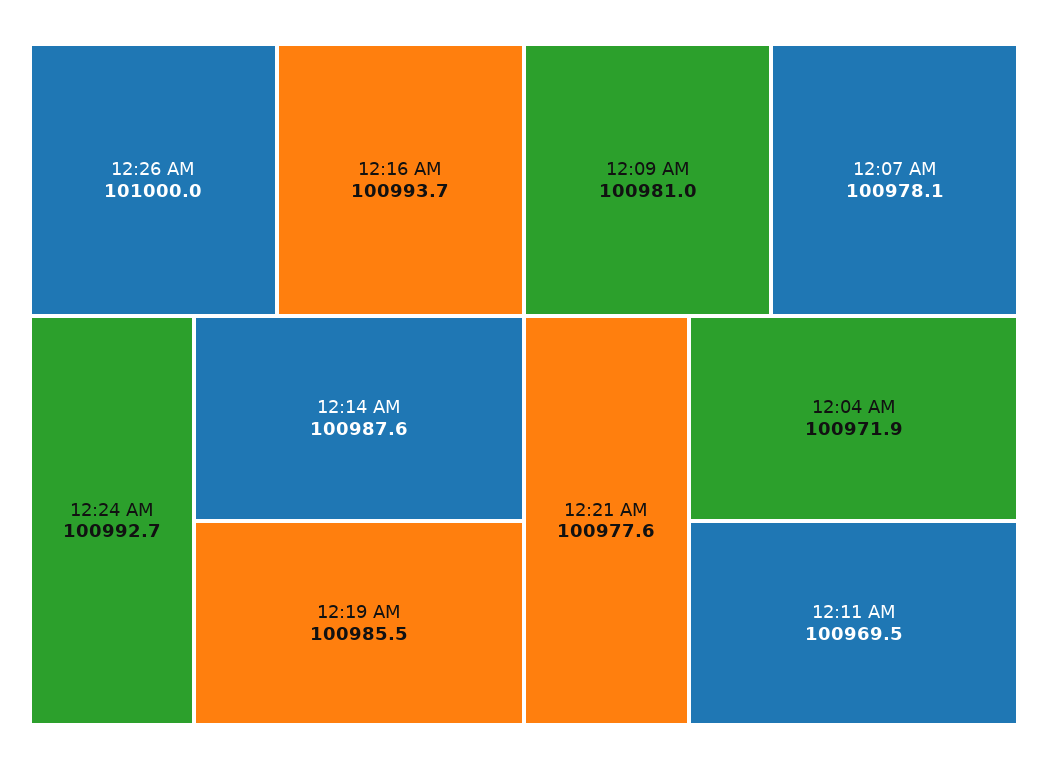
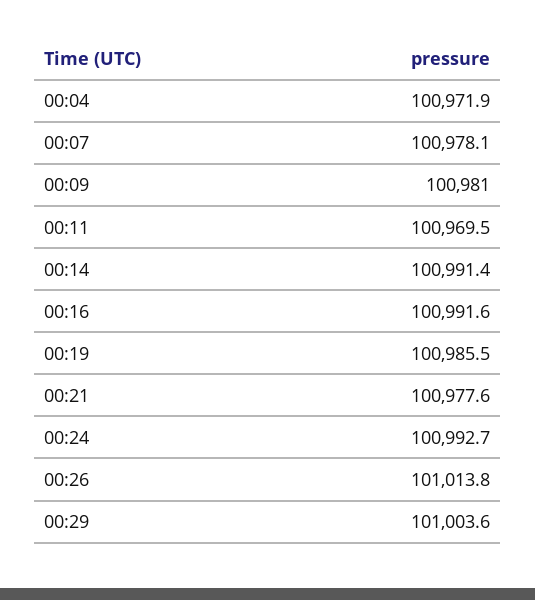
12:26 AM: 101000 -> 101013.8
12:16 AM: 100993.7 -> 100991.6
12:14 AM: 100987.6 -> 100991.4
00:29: none -> 101003.6

